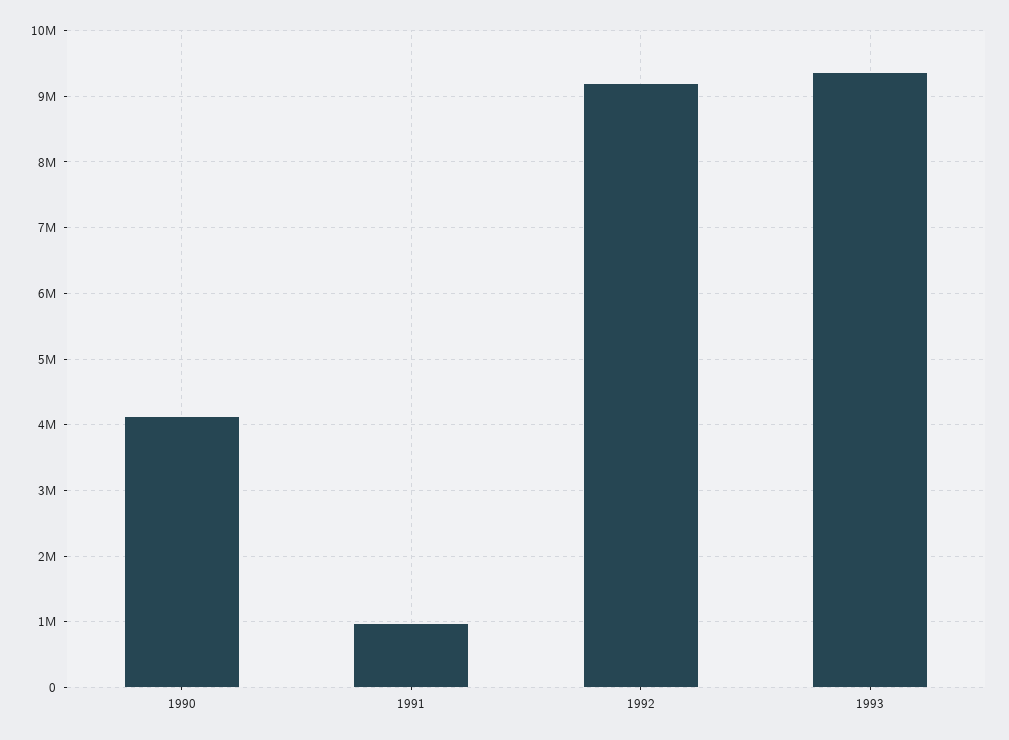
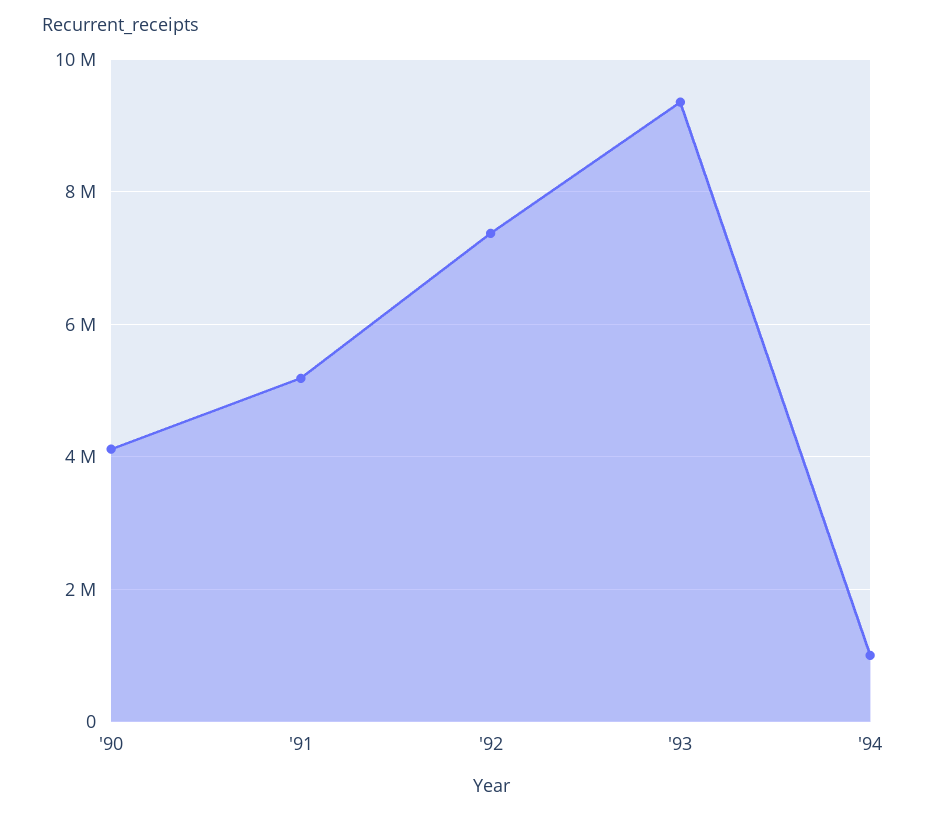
1991: 1000000 -> 5200000
1992: 9200000 -> 7400000
'94: none -> 1000000

